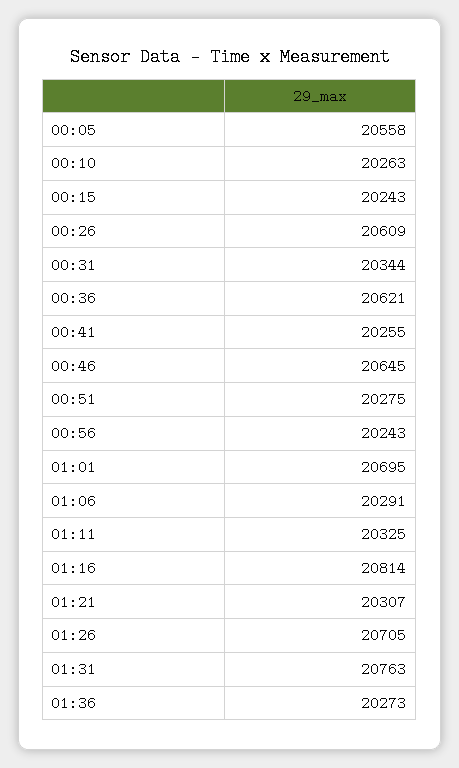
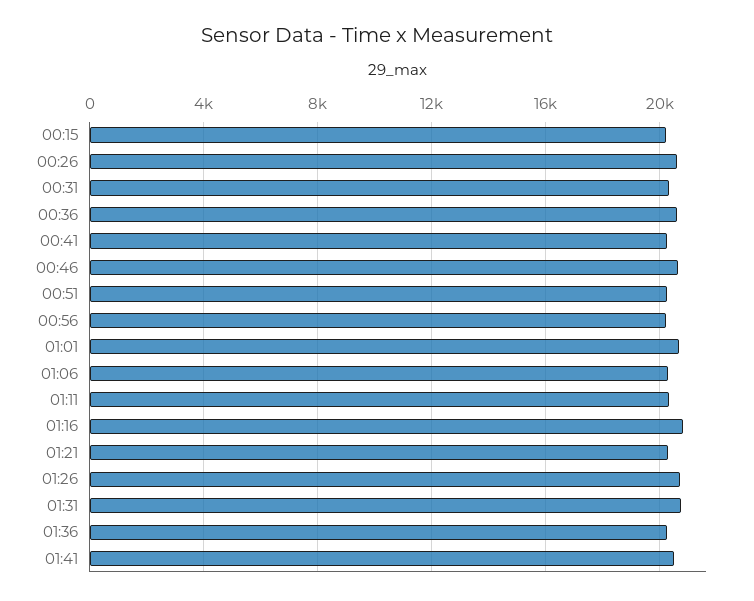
00:05: 20558 -> none
00:10: 20263 -> none
01:41: none -> 20500

